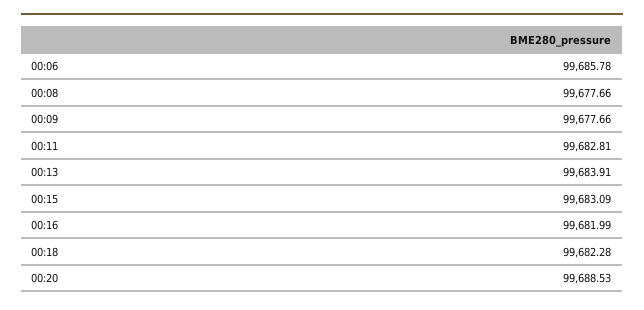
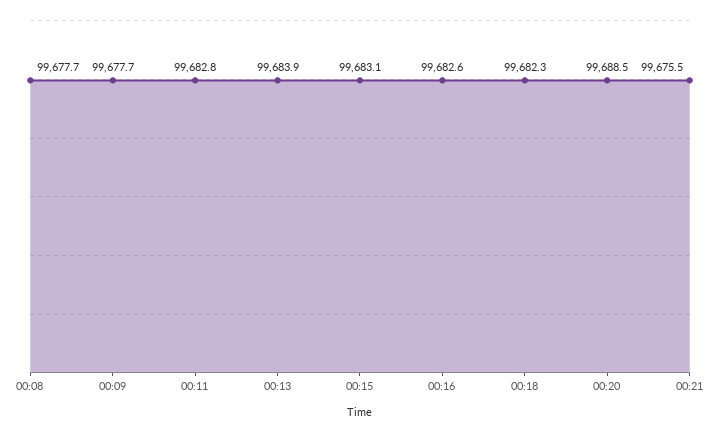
00:06: 99685.78 -> none
00:16: 99681.99 -> 99682.6
00:21: none -> 99675.5

